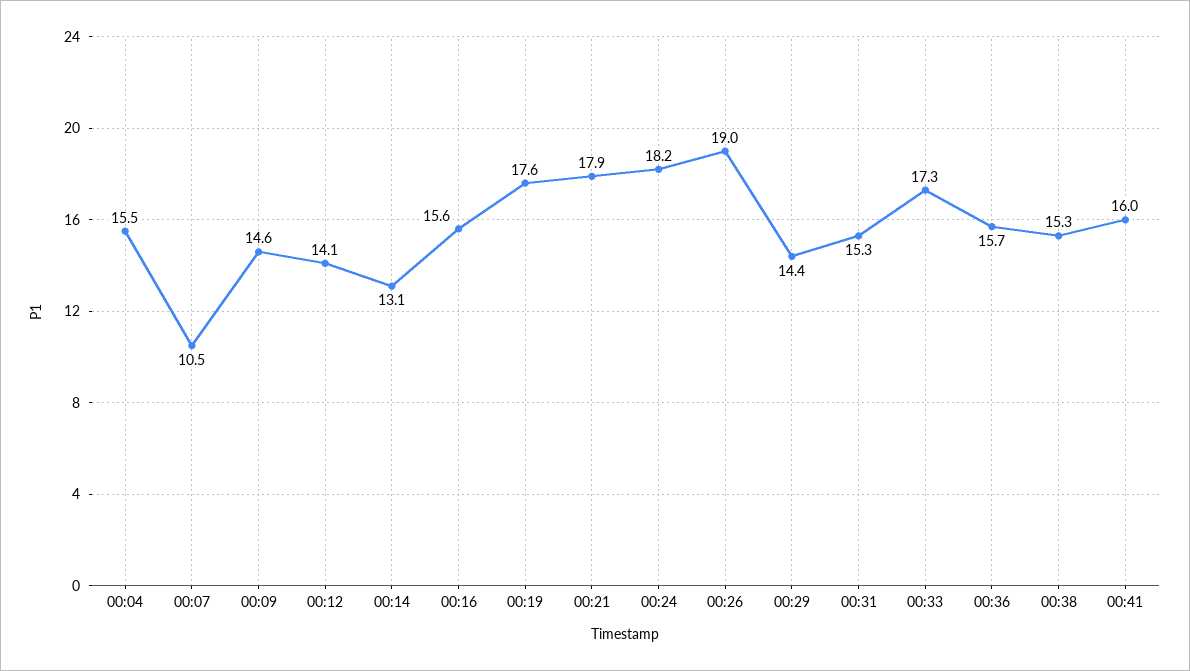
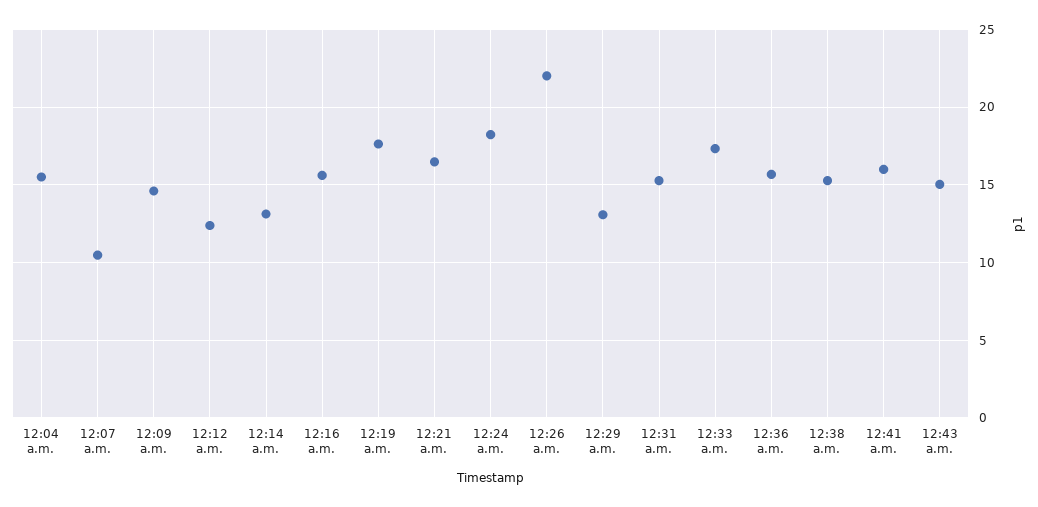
00:12: 14.1 -> 12.5
00:21: 17.9 -> 16.5
00:26: 19 -> 22
00:29: 14.4 -> 13
12:43 a.m.: none -> 15

